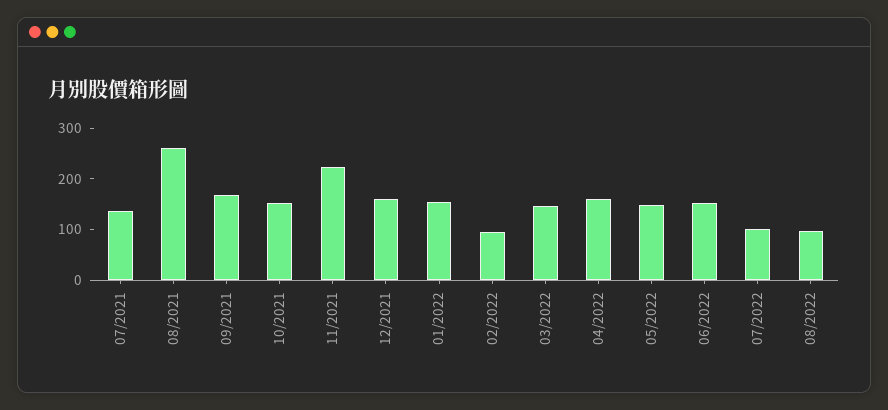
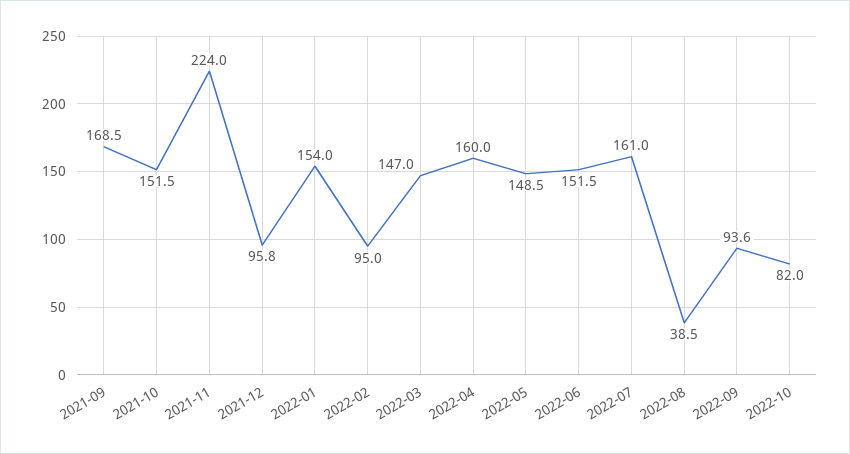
07/2021: 140 -> none
08/2021: 260 -> none
12/2021: 160 -> 95.8
07/2022: 100 -> 161
08/2022: 100 -> 38.5
2022-09: none -> 93.6
2022-10: none -> 82

